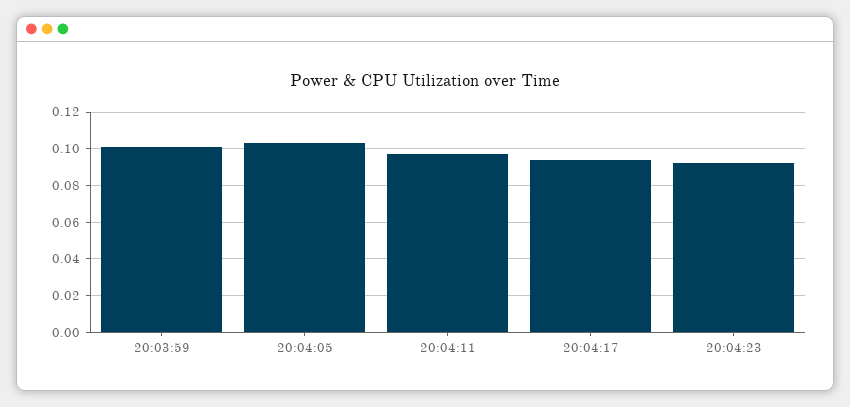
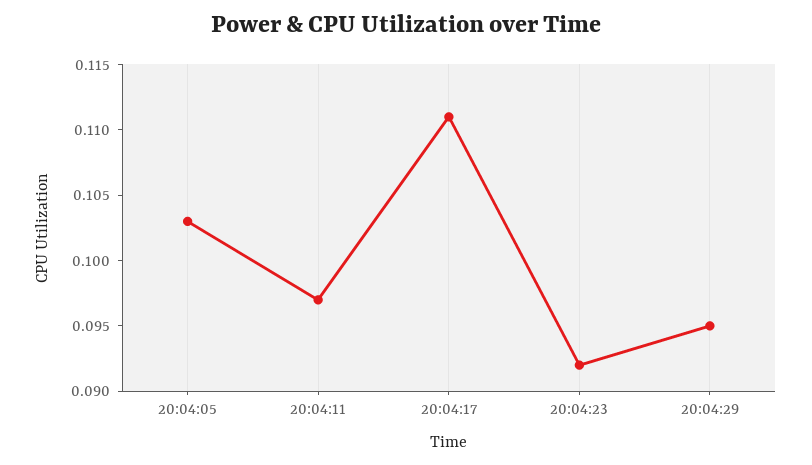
20:03:59: 0.1 -> none
20:04:17: 0.095 -> 0.111
20:04:29: none -> 0.095

